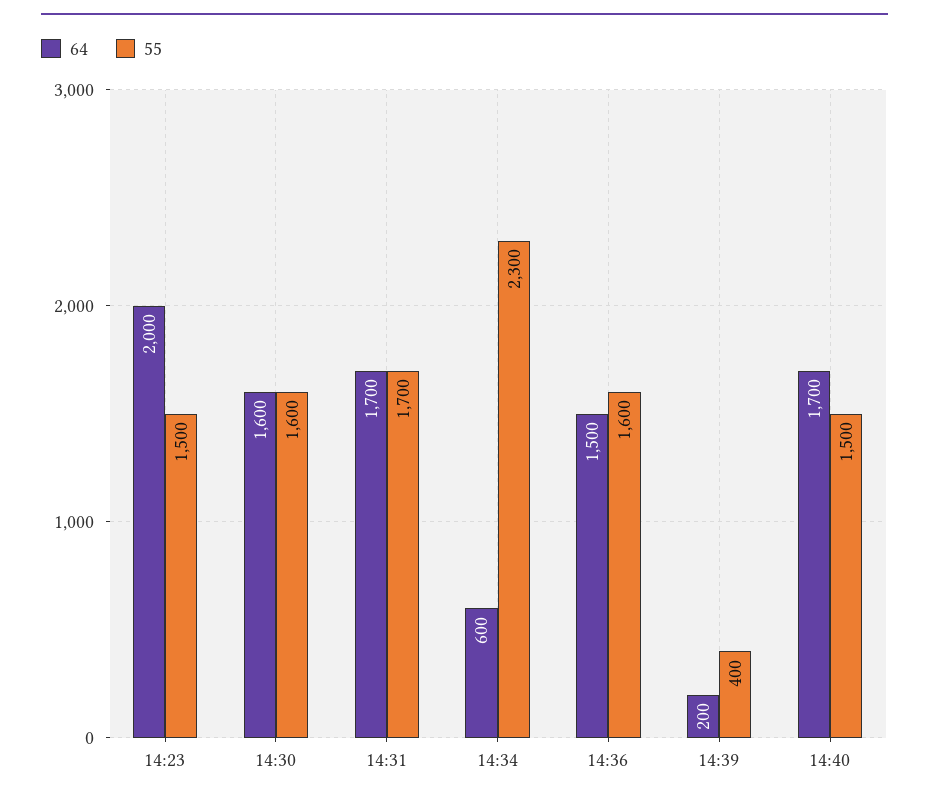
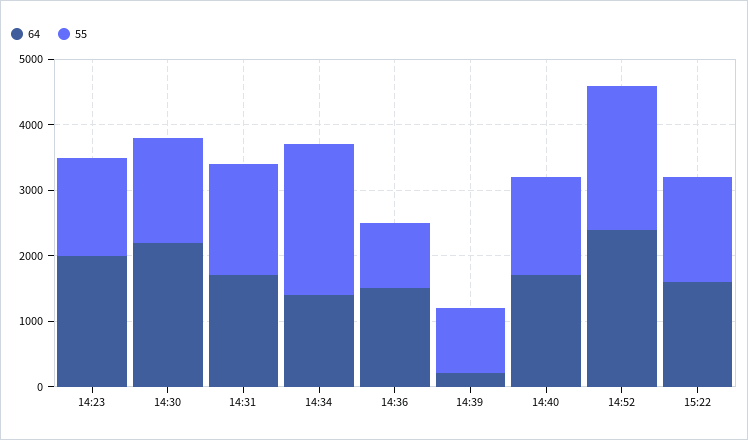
64, 14:30: 1600 -> 2200
64, 14:34: 600 -> 1400
55, 14:36: 1600 -> 1000
55, 14:39: 400 -> 1000
64, 14:52: none -> 2400
55, 14:52: none -> 2200
64, 15:22: none -> 1600
55, 15:22: none -> 1600

